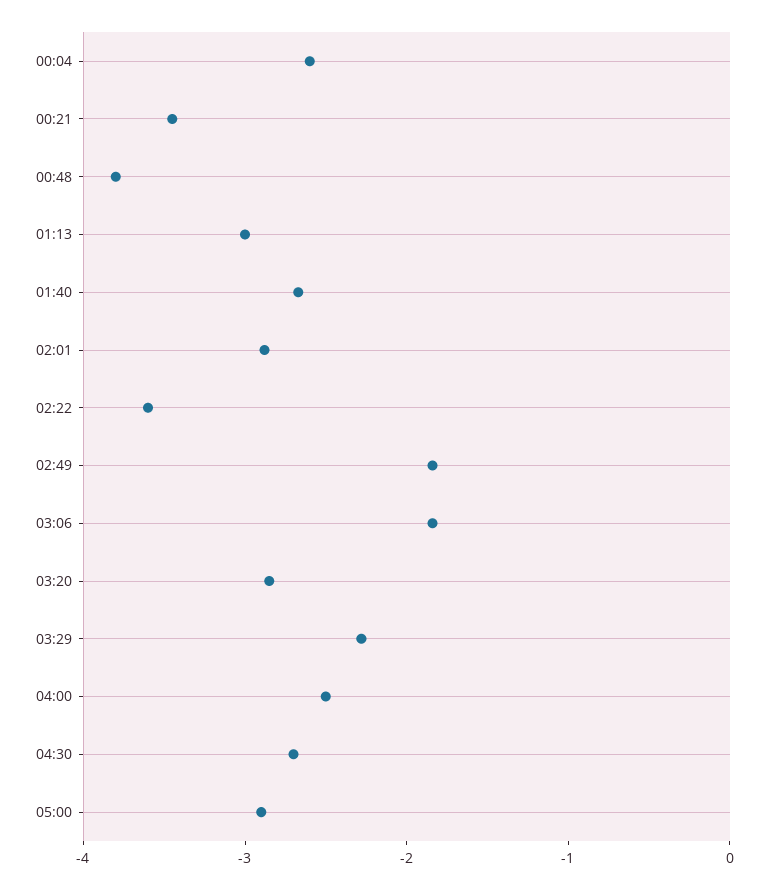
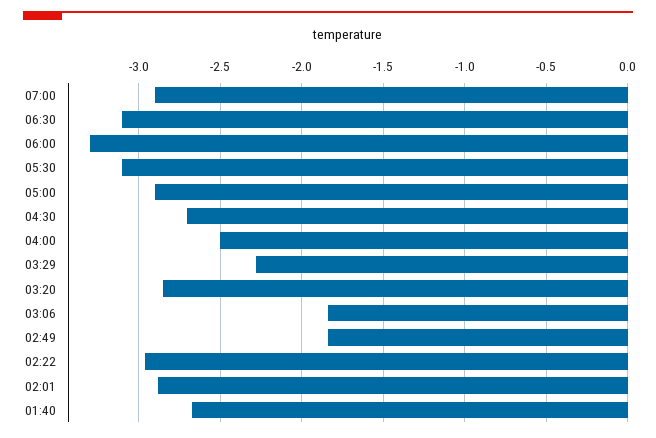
00:04: -2.6 -> none
00:21: -3.4 -> none
00:48: -3.8 -> none
01:13: -3 -> none
02:22: -3.6 -> -2.95
07:00: none -> -2.9
06:30: none -> -3.1
06:00: none -> -3.3
05:30: none -> -3.1

